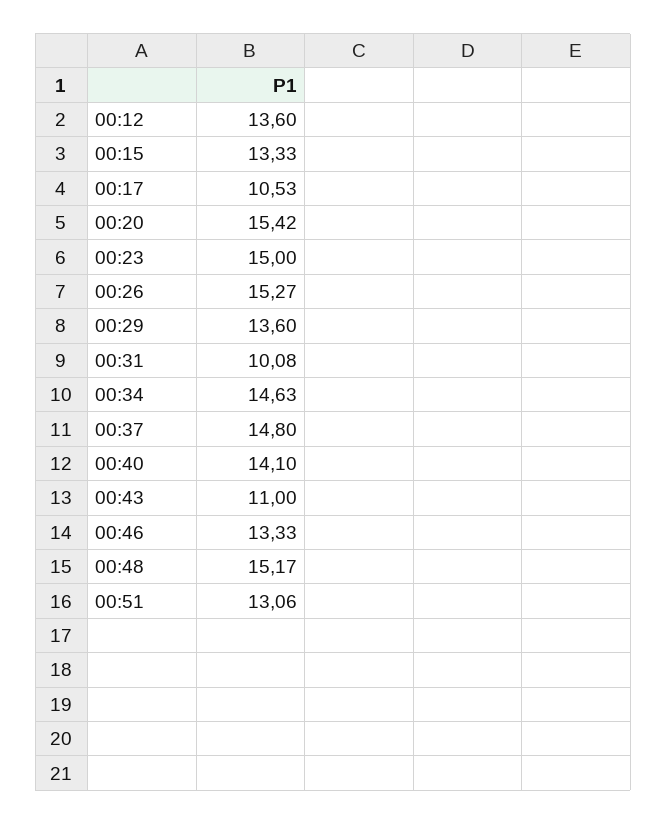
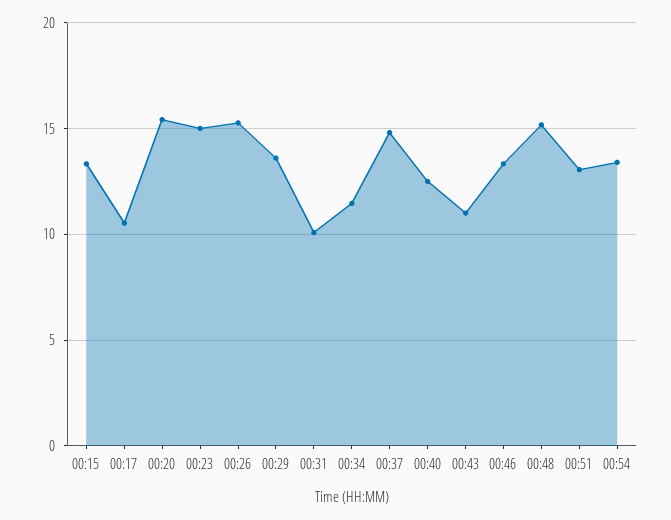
00:12: 13.6 -> none
00:34: 14.63 -> 11.5
00:40: 14.1 -> 12.5
00:54: none -> 13.5

